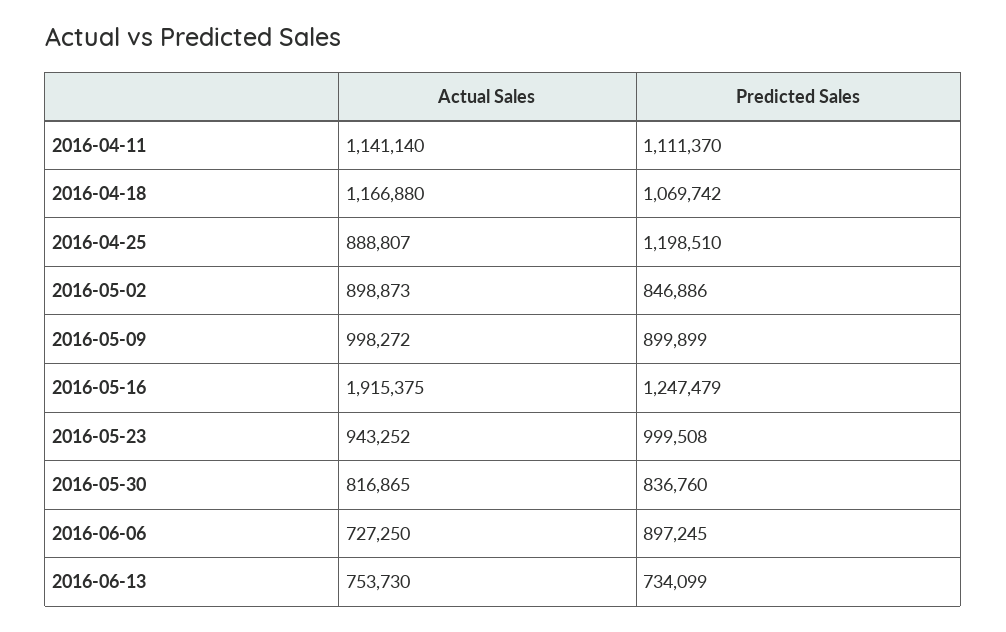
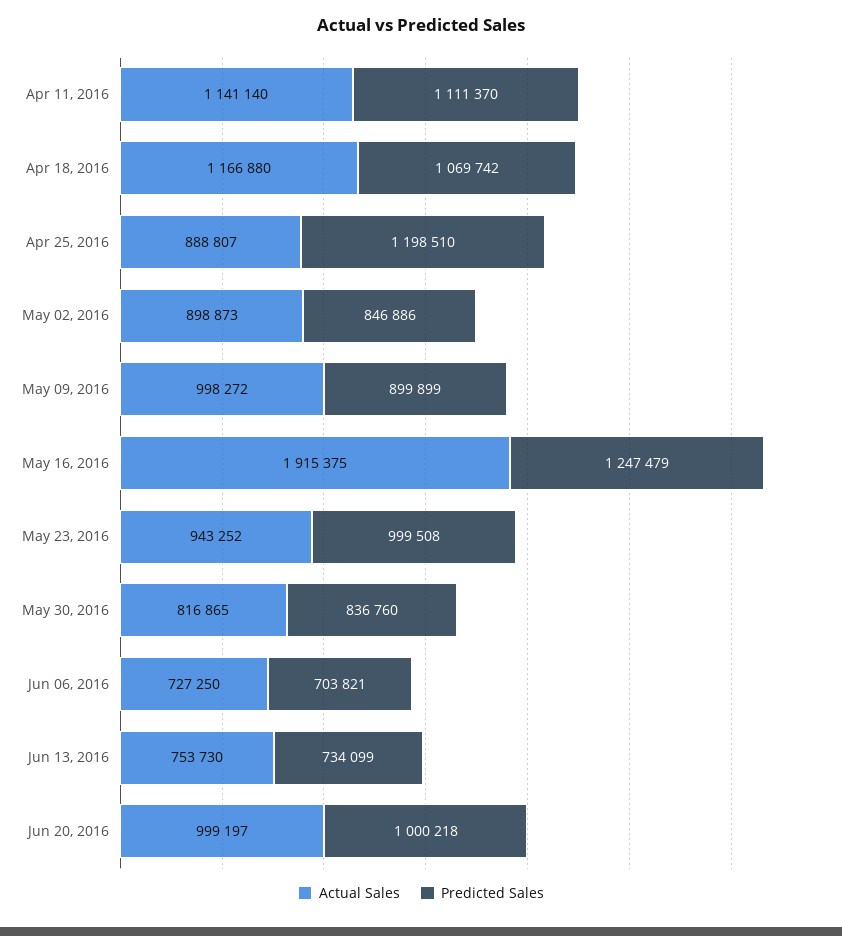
Predicted Sales, 2016-06-06: 897245 -> 703821
Actual Sales, Jun 20, 2016: none -> 999197
Predicted Sales, Jun 20, 2016: none -> 1000218

